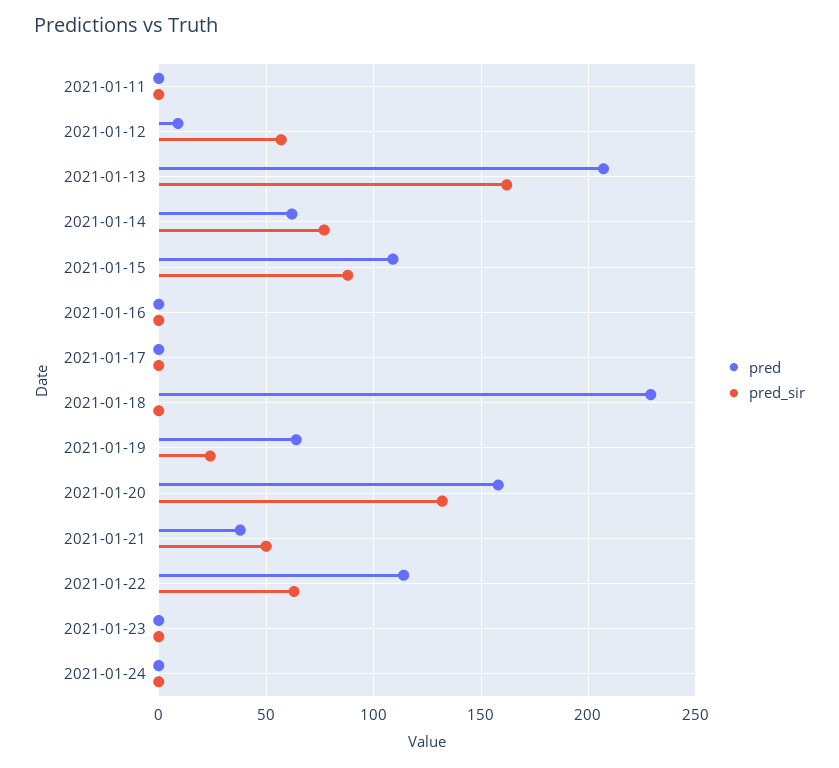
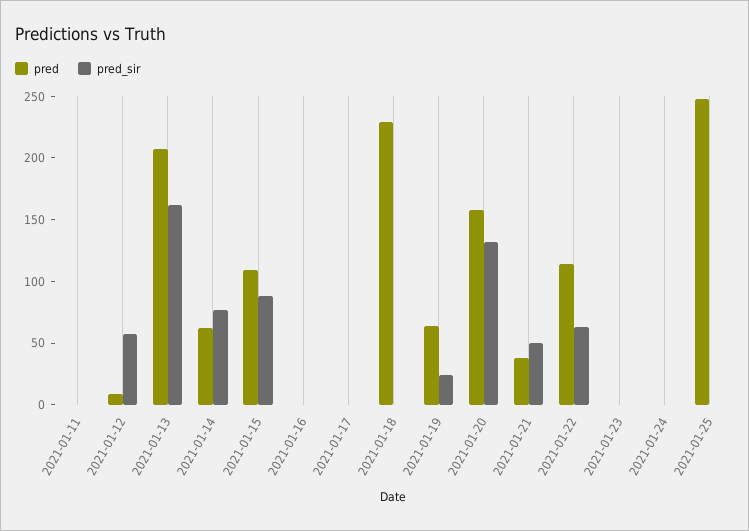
pred, 2021-01-25: none -> 250
pred_sir, 2021-01-25: none -> 0

